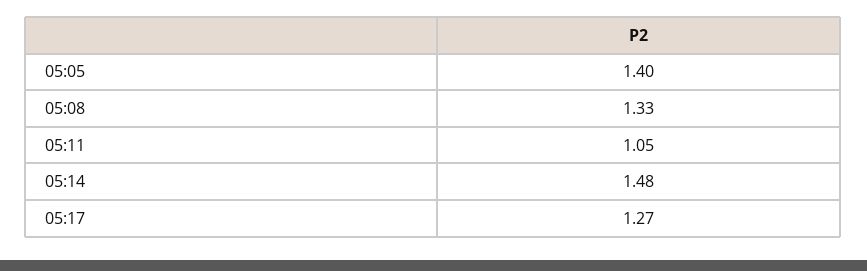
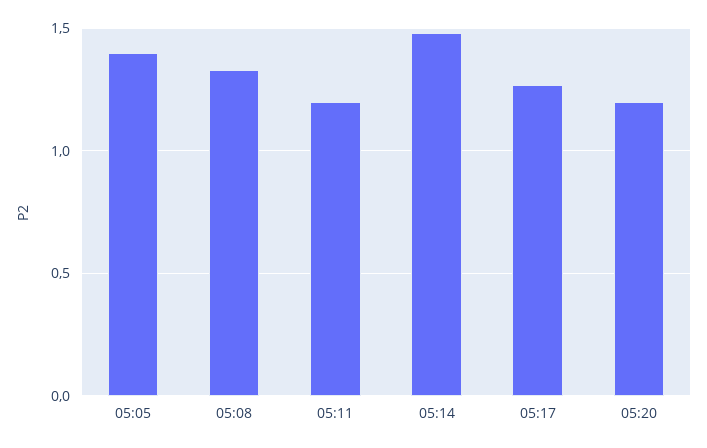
05:11: 1.05 -> 1.2
05:20: none -> 1.2

